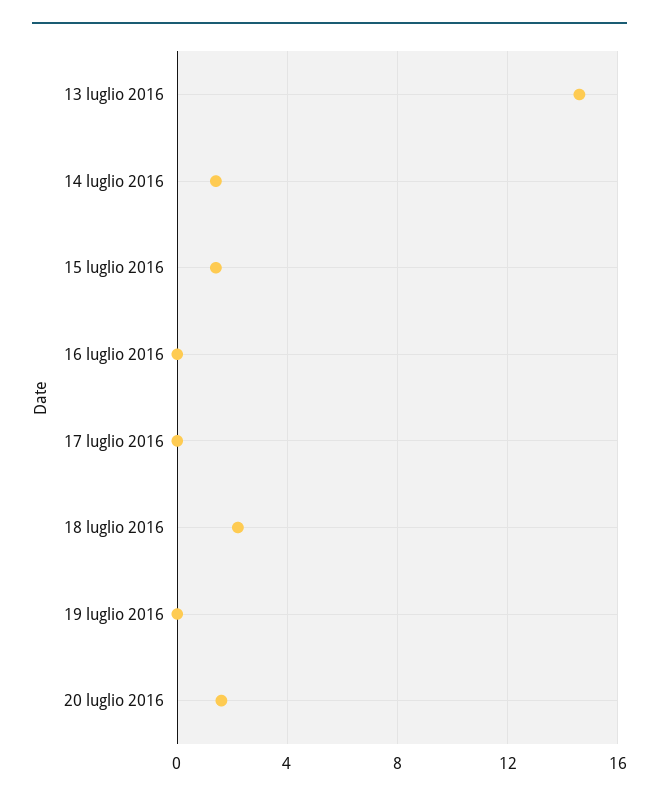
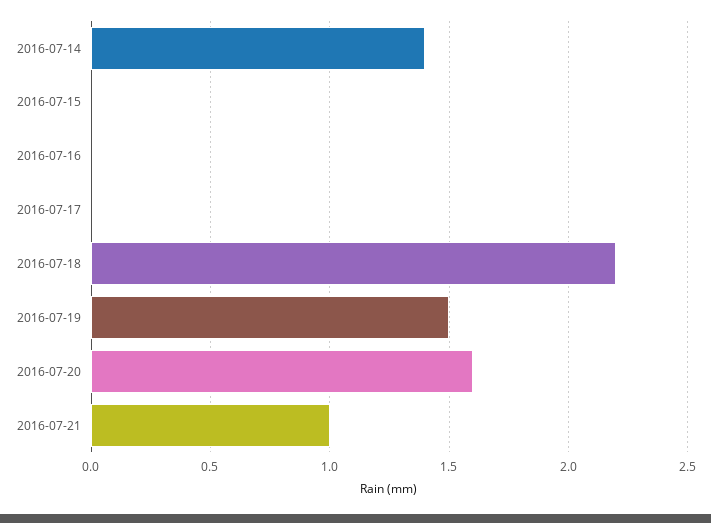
13 luglio 2016: 14.5 -> none
15 luglio 2016: 1.5 -> 0
19 luglio 2016: 0 -> 1.5
2016-07-21: none -> 1

